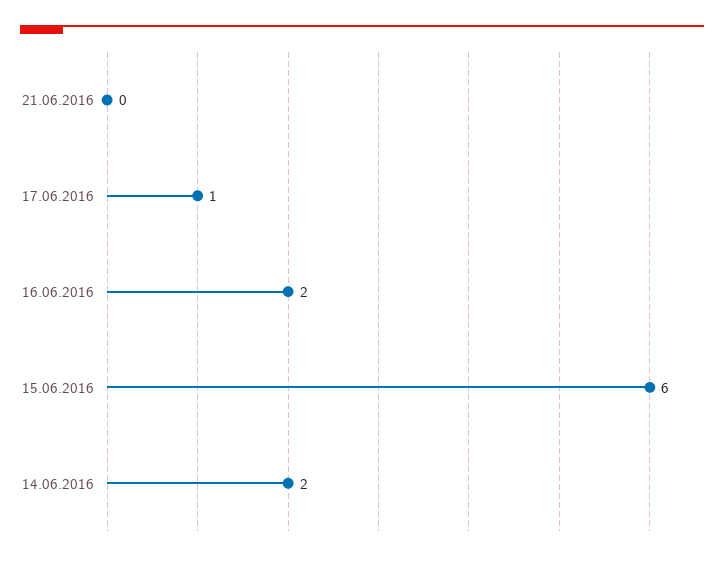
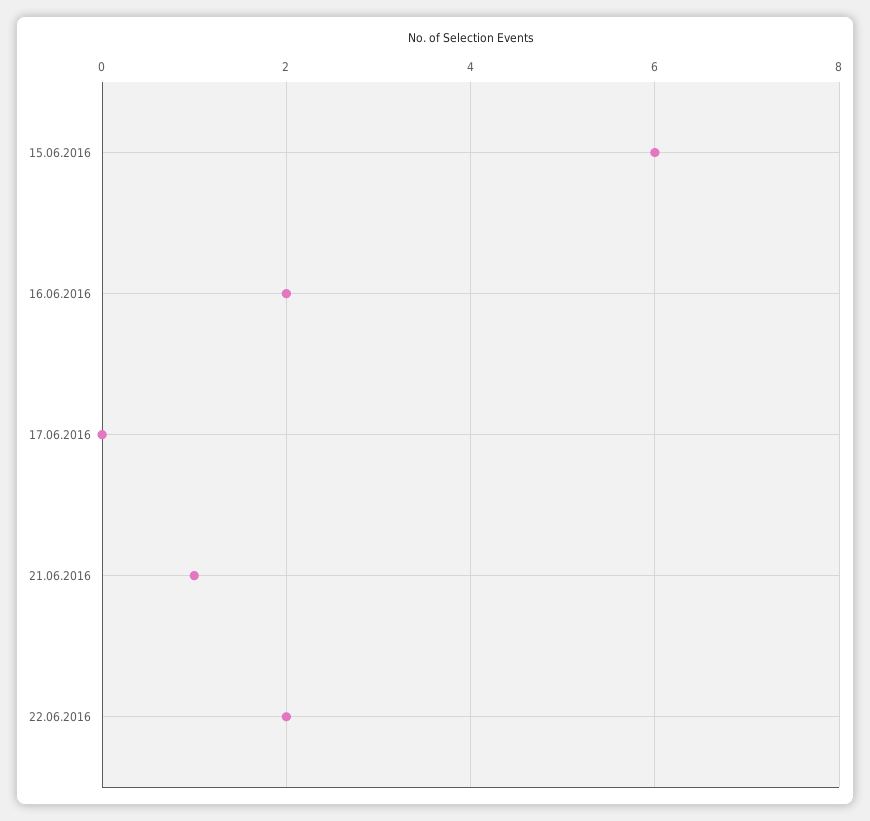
21.06.2016: 0 -> 1
17.06.2016: 1 -> 0
14.06.2016: 2 -> none
22.06.2016: none -> 2

